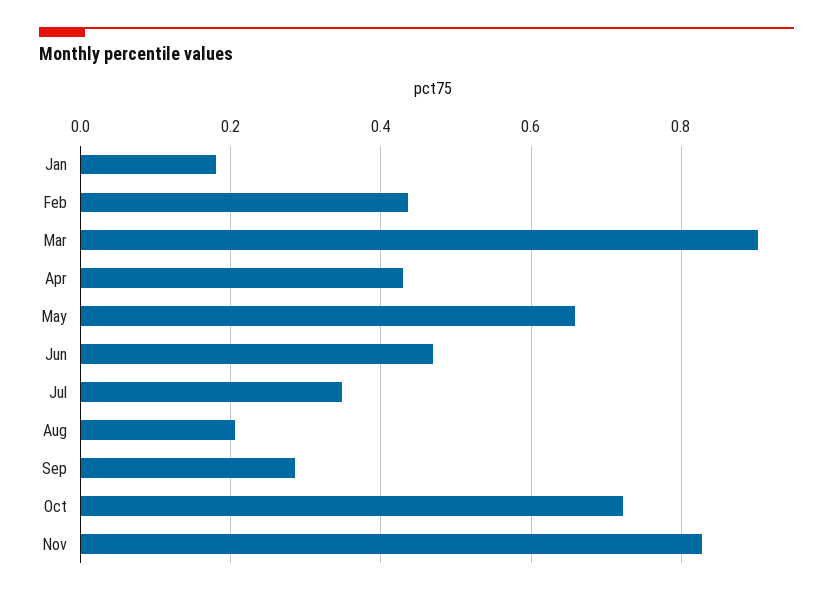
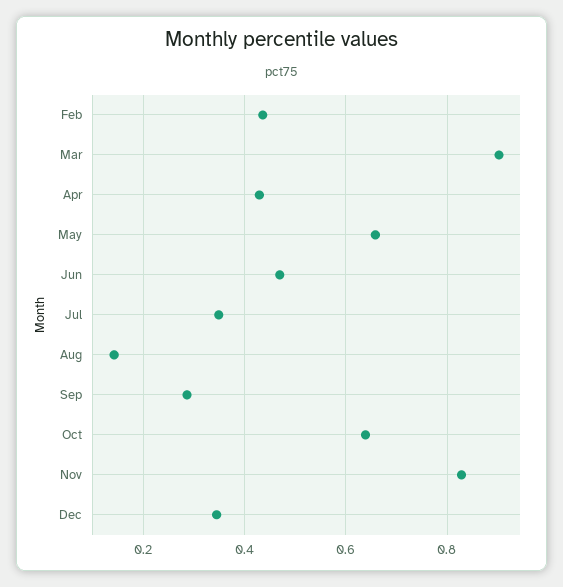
Jan: 0.18 -> none
Aug: 0.2 -> 0.14
Oct: 0.72 -> 0.64
Dec: none -> 0.34

